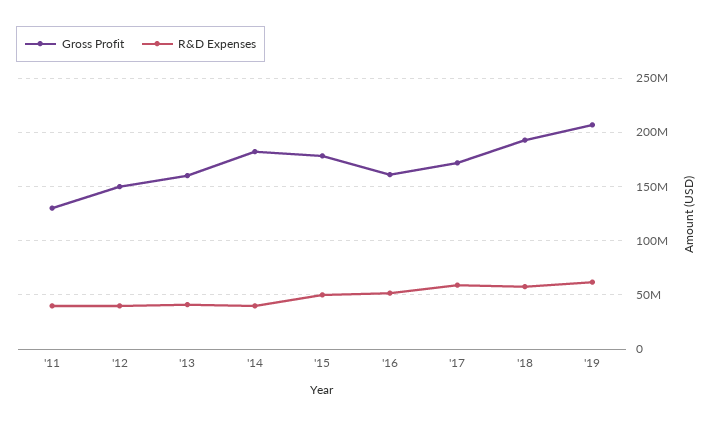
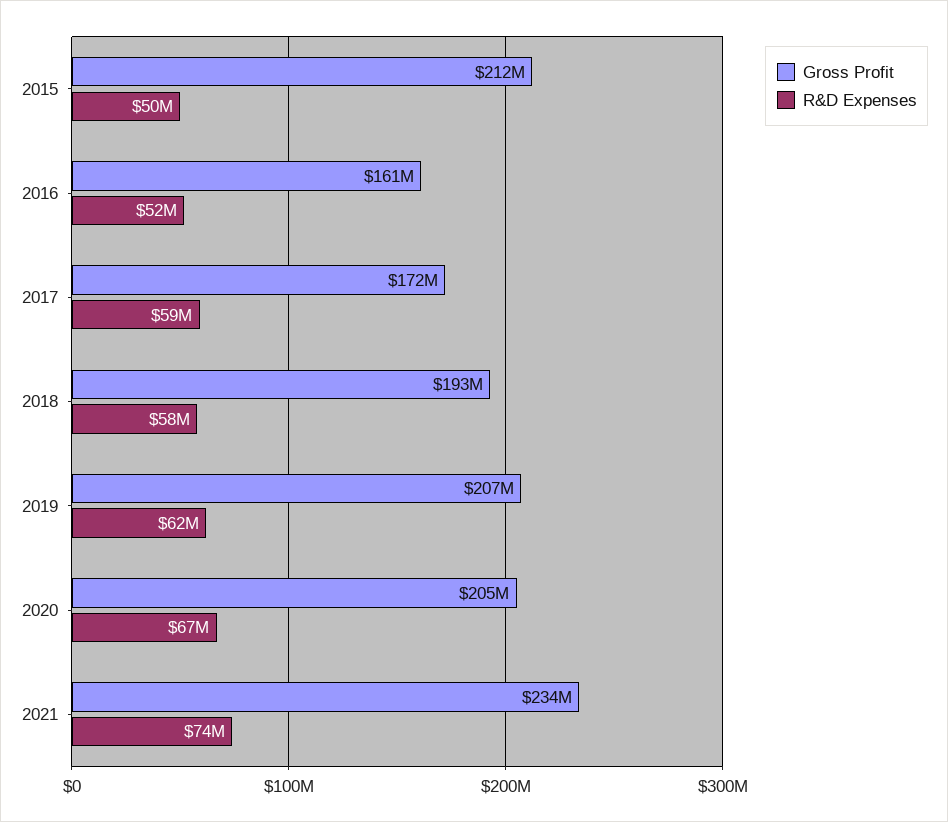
Gross Profit, '11: 130000000 -> none
R&D Expenses, '11: 40000000 -> none
Gross Profit, '12: 150000000 -> none
R&D Expenses, '12: 40000000 -> none
Gross Profit, '13: 160000000 -> none
R&D Expenses, '13: 40000000 -> none
Gross Profit, '14: 180000000 -> none
R&D Expenses, '14: 40000000 -> none
Gross Profit, '15: 180000000 -> 212000000
Gross Profit, 2020: none -> 205000000
R&D Expenses, 2020: none -> 67000000
Gross Profit, 2021: none -> 234000000
R&D Expenses, 2021: none -> 74000000

